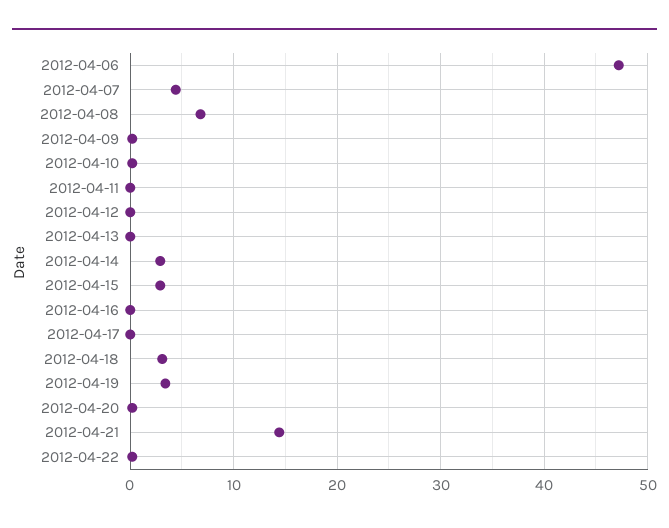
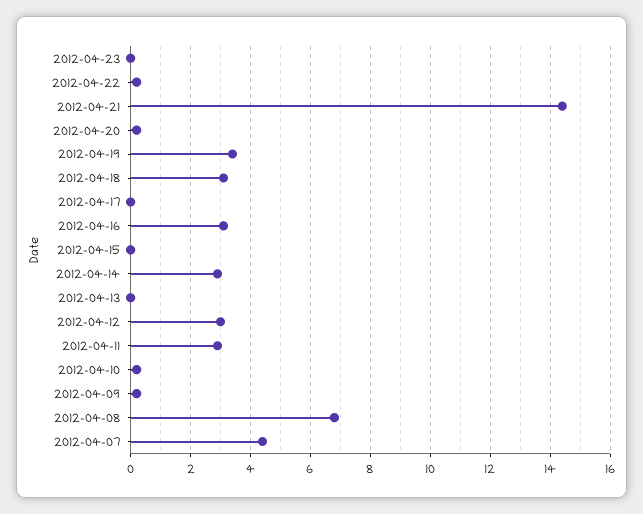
2012-04-06: 47 -> none
2012-04-11: 0 -> 3
2012-04-12: 0 -> 3
2012-04-15: 3 -> 0
2012-04-16: 0 -> 3
2012-04-23: none -> 0

